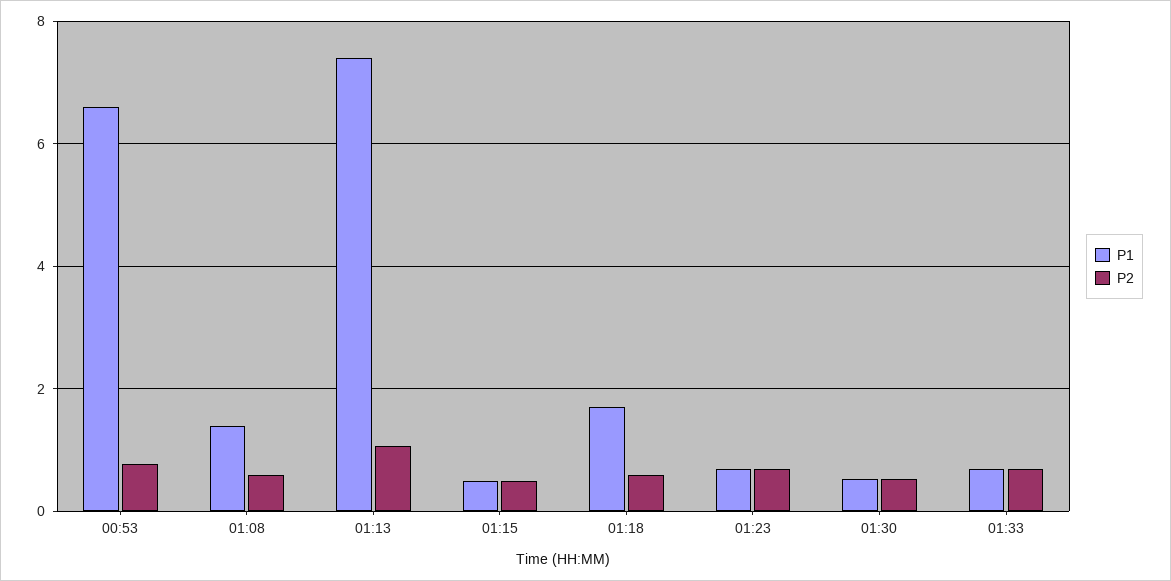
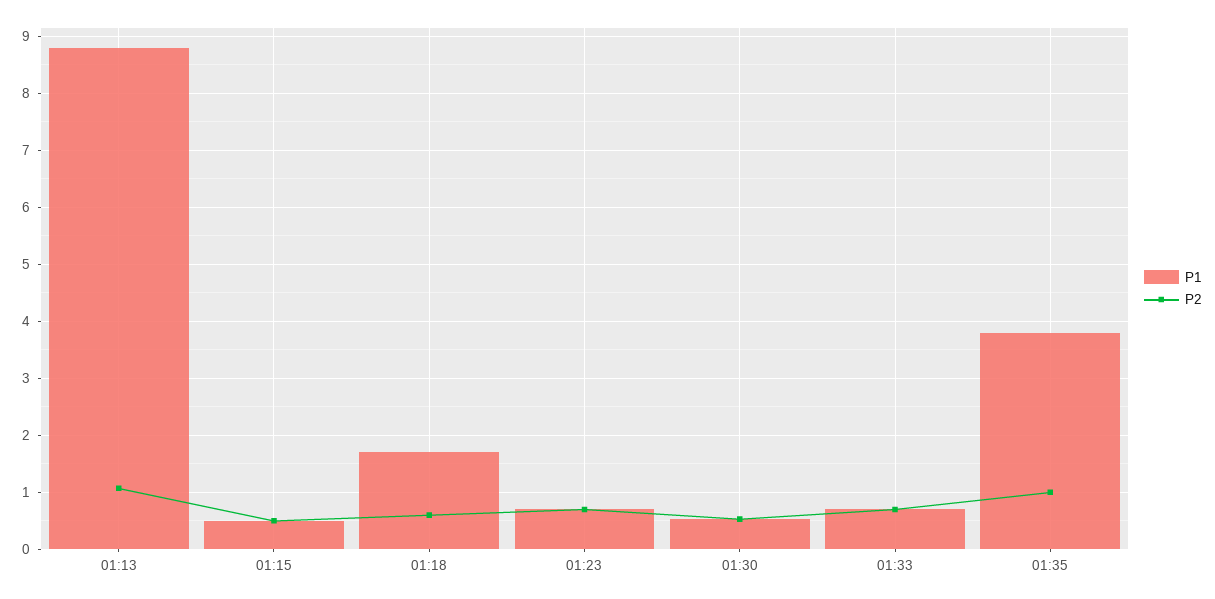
P1, 00:53: 6.6 -> none
P2, 00:53: 0.8 -> none
P1, 01:08: 1.4 -> none
P2, 01:08: 0.6 -> none
P1, 01:13: 7.4 -> 8.8
P1, 01:35: none -> 3.8
P2, 01:35: none -> 1

